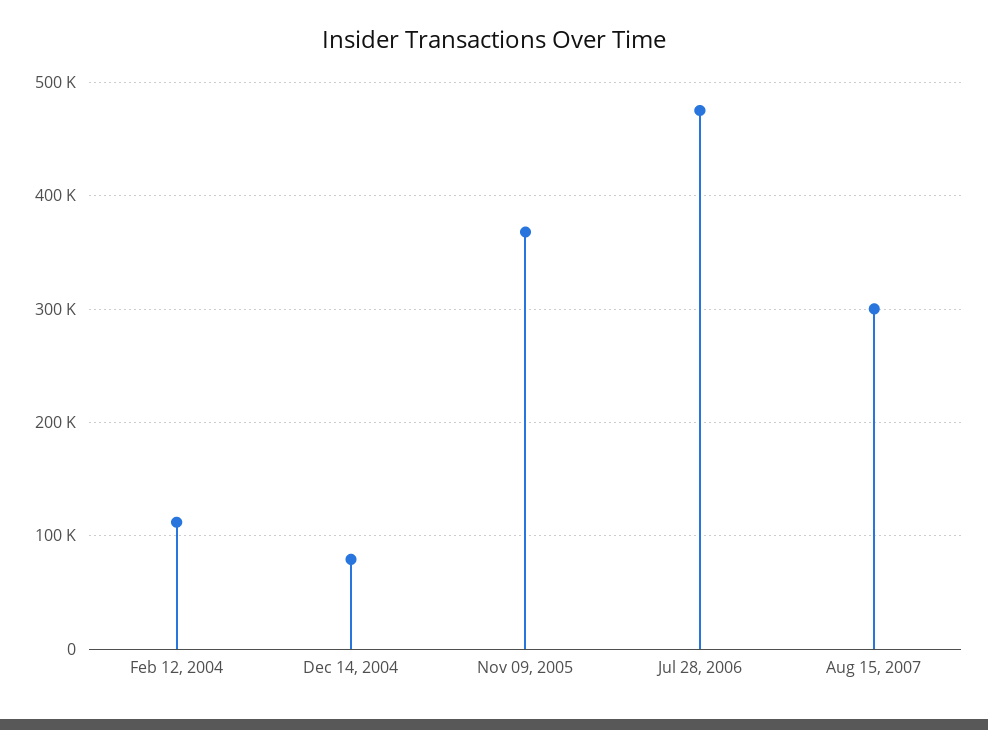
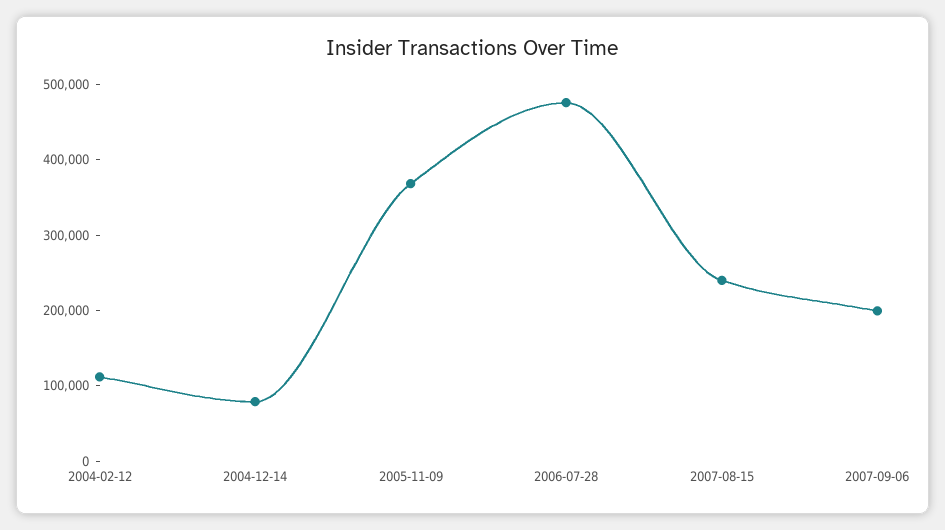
Aug 15, 2007: 300000 -> 240000
2007-09-06: none -> 200000

